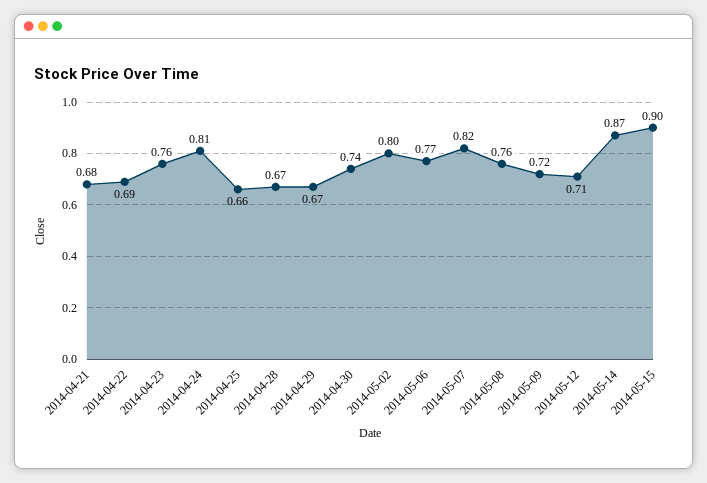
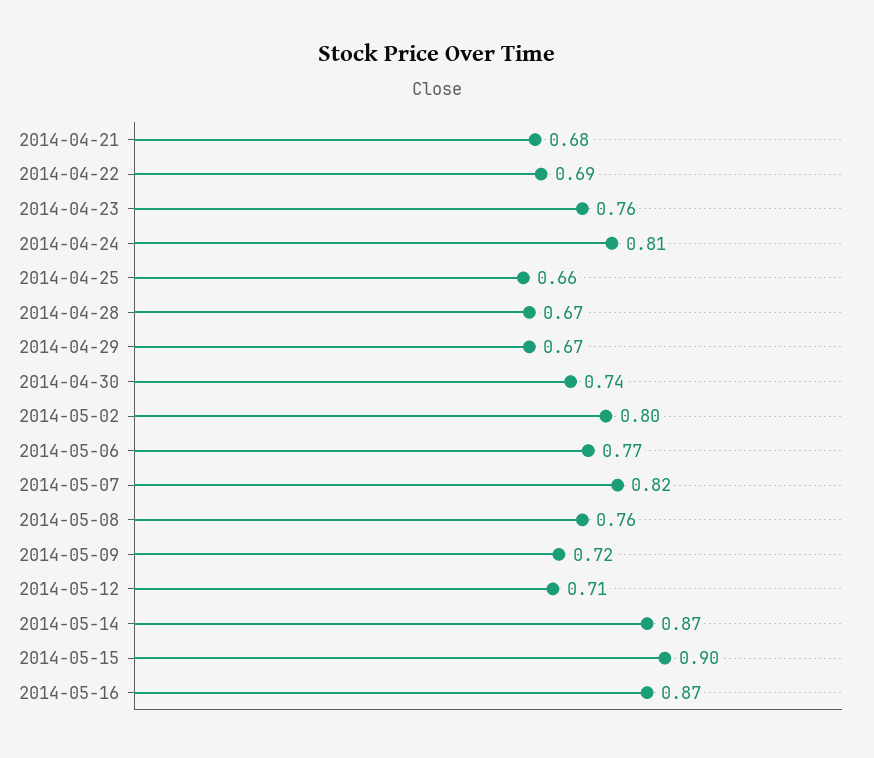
2014-05-16: none -> 0.87

